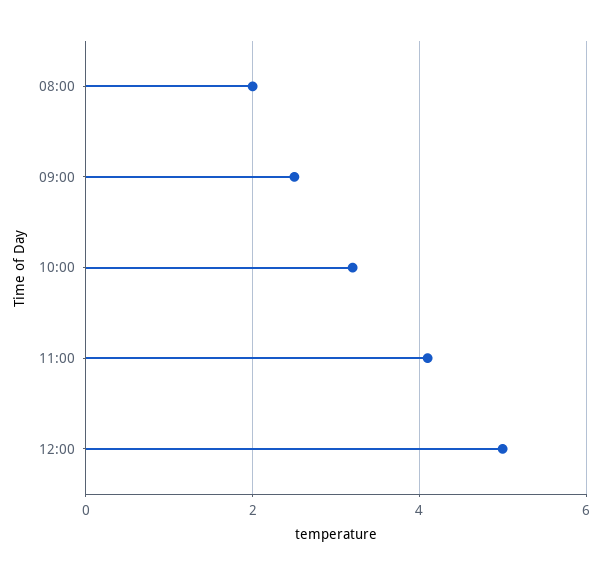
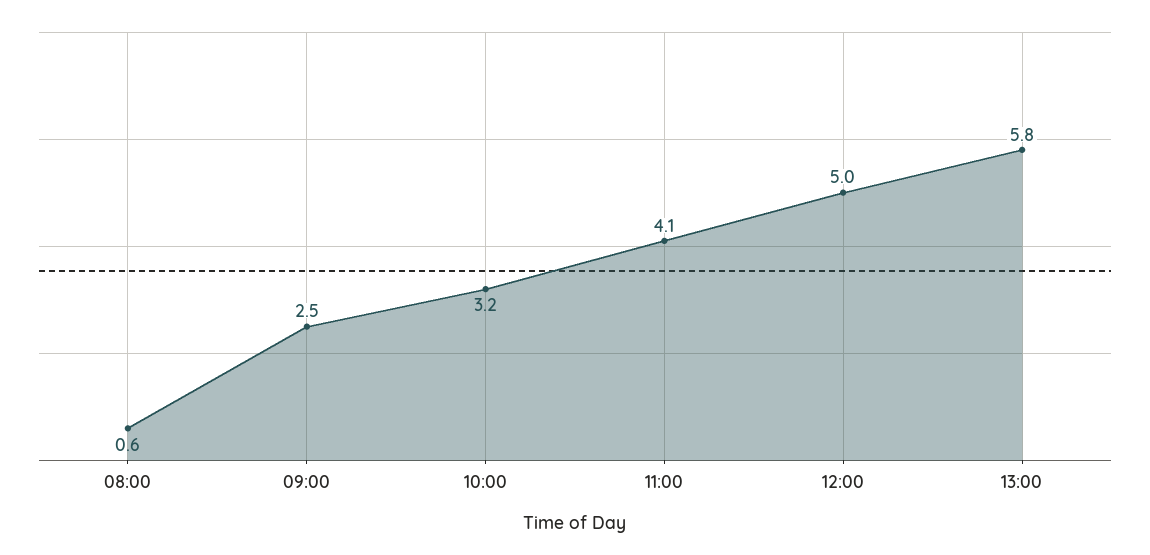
08:00: 2 -> 0.6
13:00: none -> 5.8

